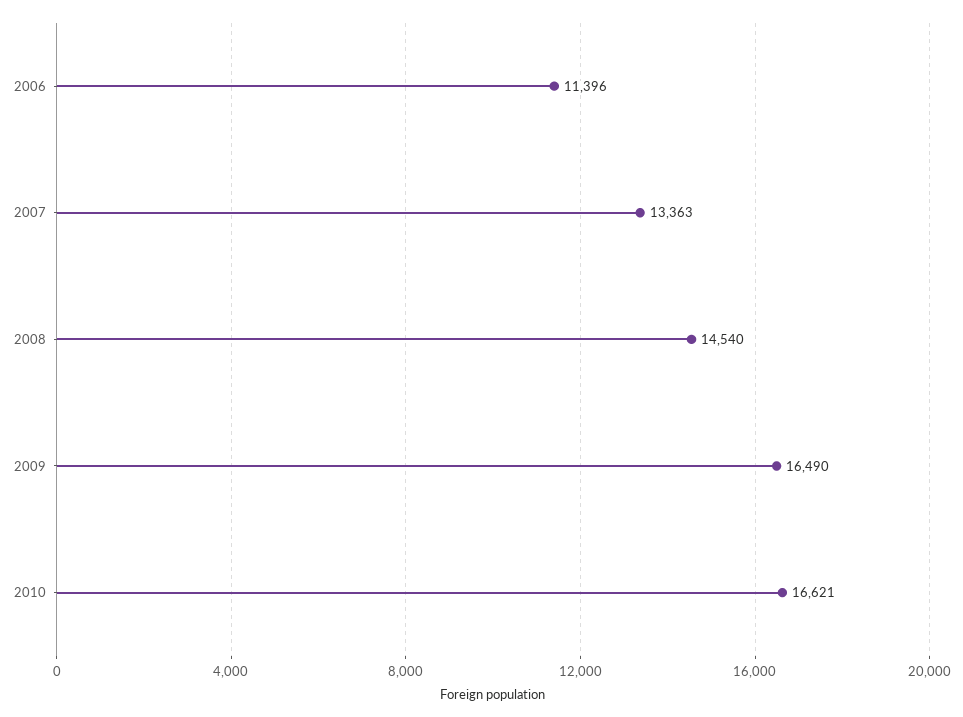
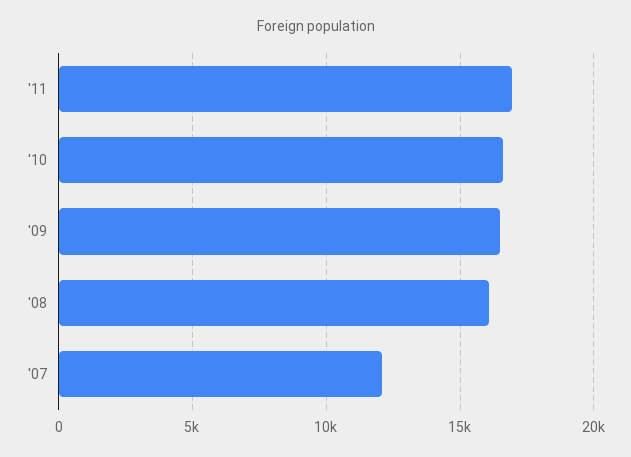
2006: 11396 -> none
2007: 13363 -> 12000
2008: 14540 -> 16000
'11: none -> 17000

